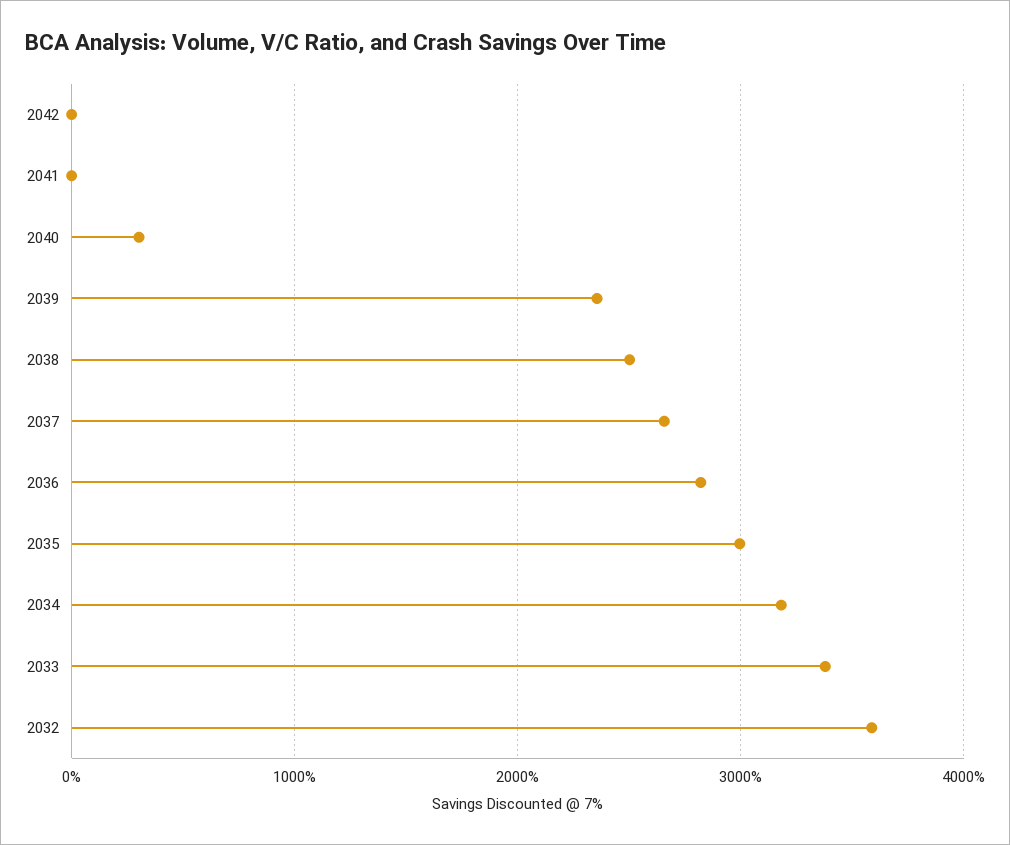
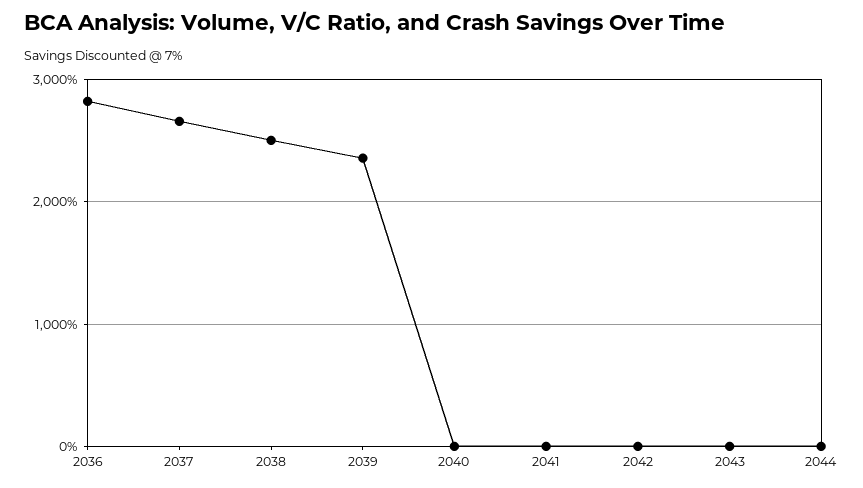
2040: 300 -> 0
2035: 3000 -> none
2034: 3200 -> none
2033: 3400 -> none
2032: 3600 -> none
2043: none -> 0
2044: none -> 0

